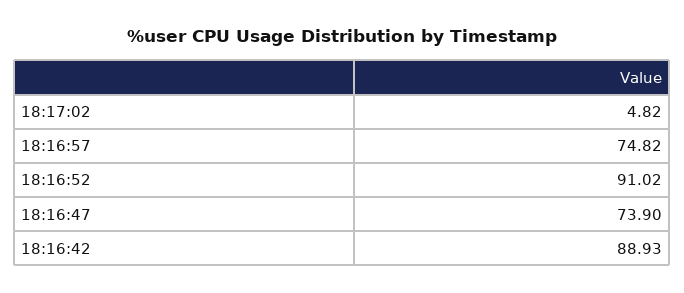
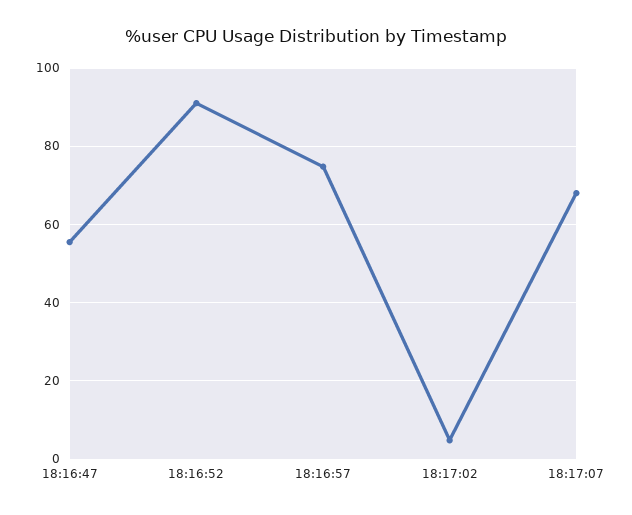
18:16:47: 73.9 -> 56
18:16:42: 88.93 -> none
18:17:07: none -> 68

